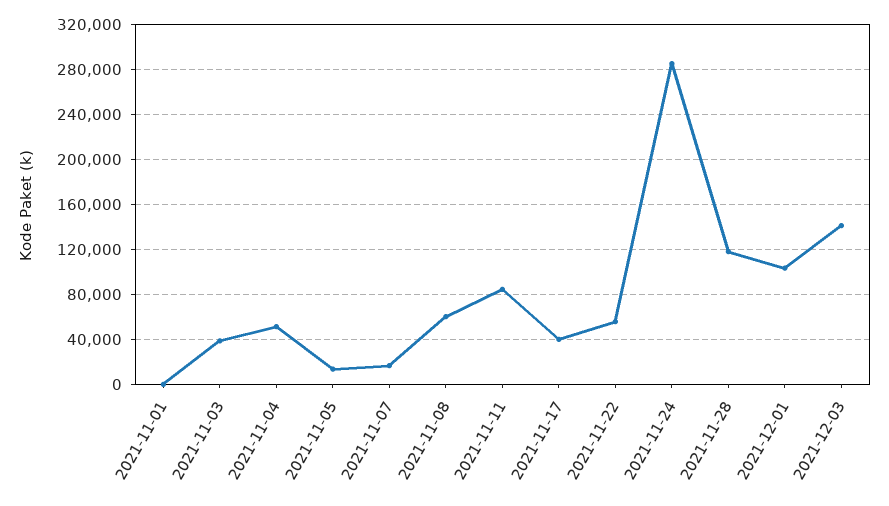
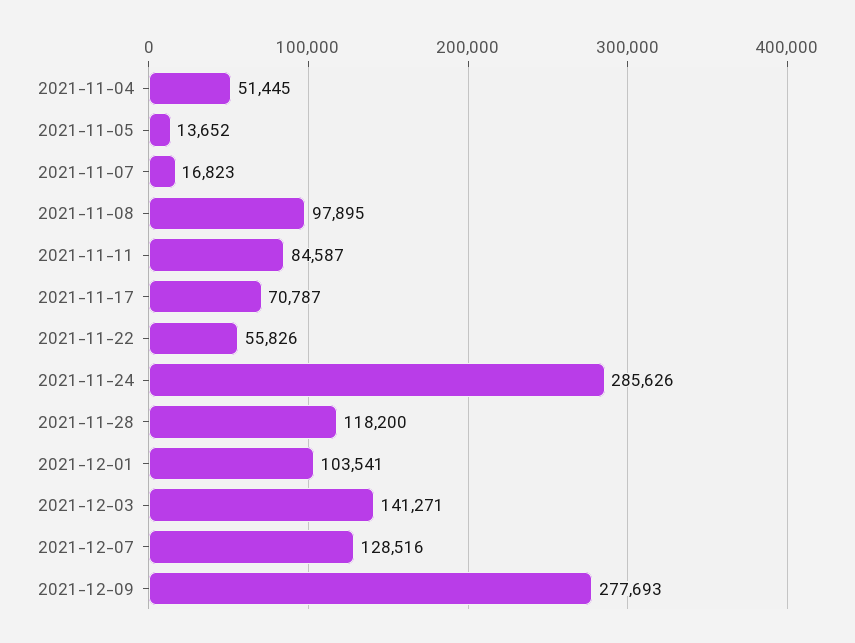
2021-11-01: 0 -> none
2021-11-03: 40000 -> none
2021-11-08: 60000 -> 97895
2021-11-17: 40000 -> 70787
2021-12-07: none -> 128516
2021-12-09: none -> 277693

